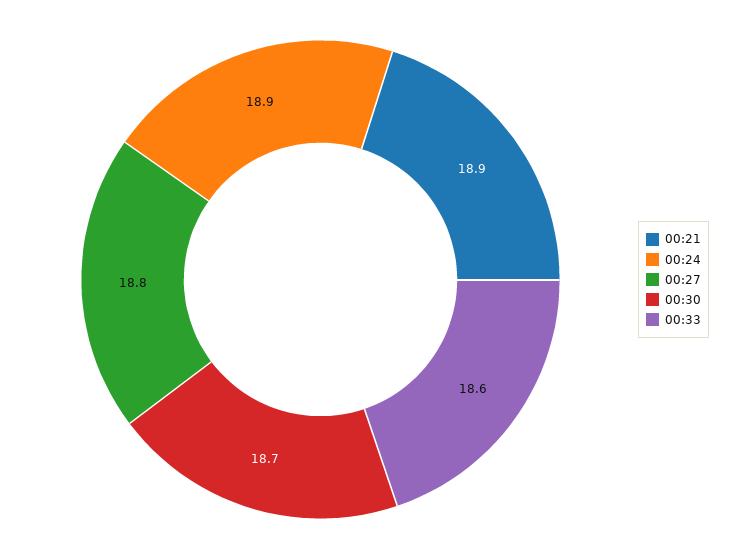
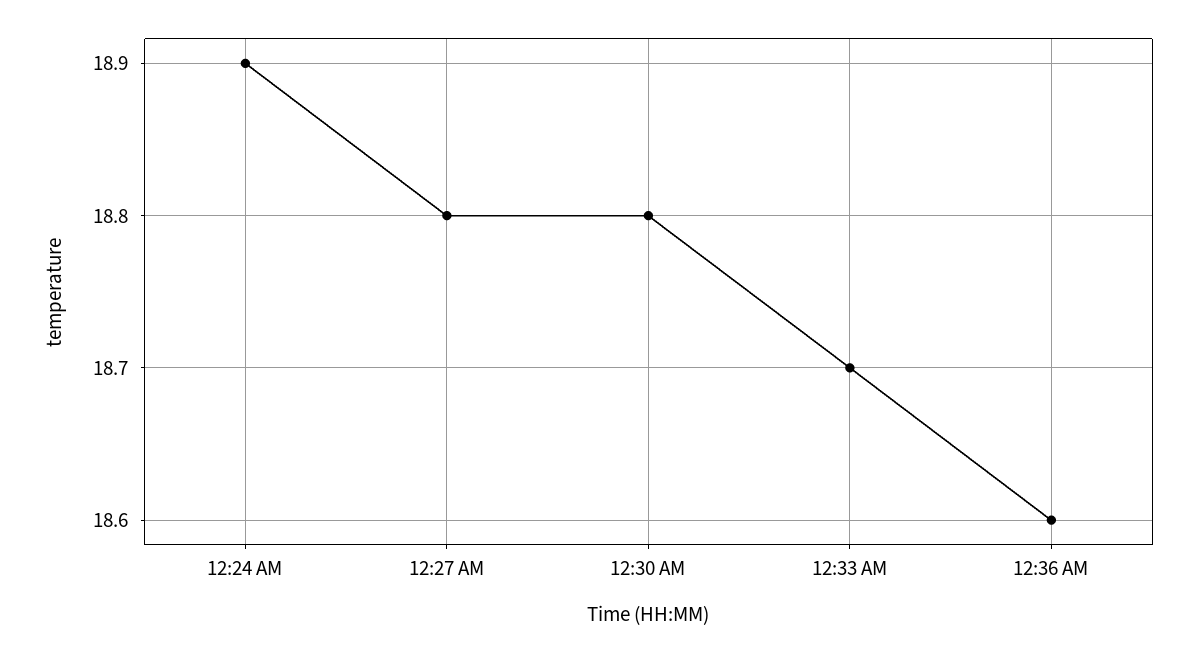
00:21: 18.9 -> none
00:30: 18.7 -> 18.8
00:33: 18.6 -> 18.7
12:36 AM: none -> 18.6

